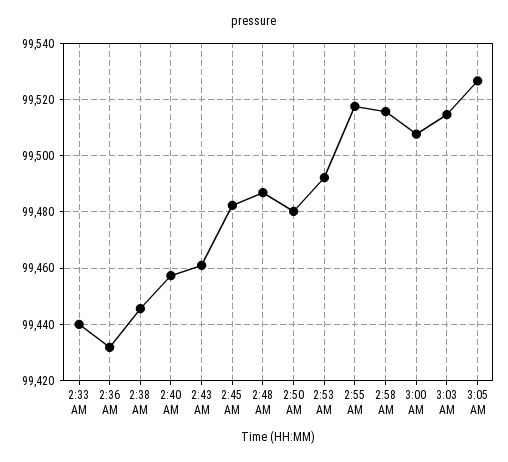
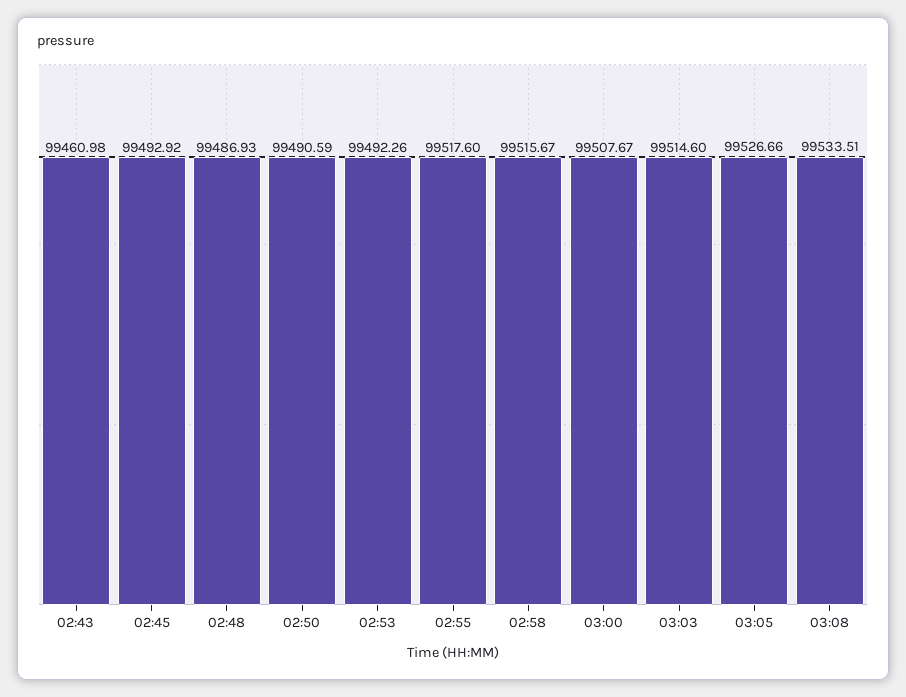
2:33 AM: 99440 -> none
2:36 AM: 99432.5 -> none
2:38 AM: 99445 -> none
2:40 AM: 99457.5 -> none
2:45 AM: 99482.5 -> 99492.92
2:50 AM: 99480 -> 99490.59
03:08: none -> 99533.51

